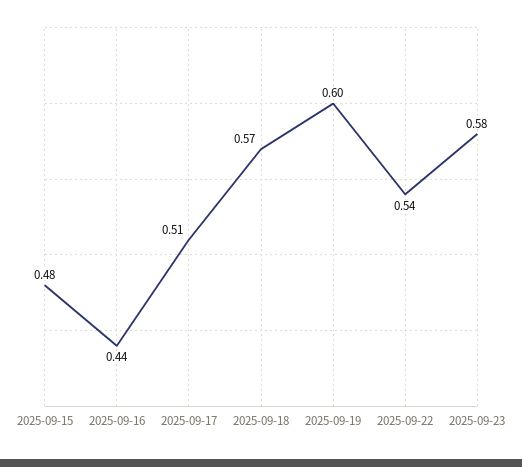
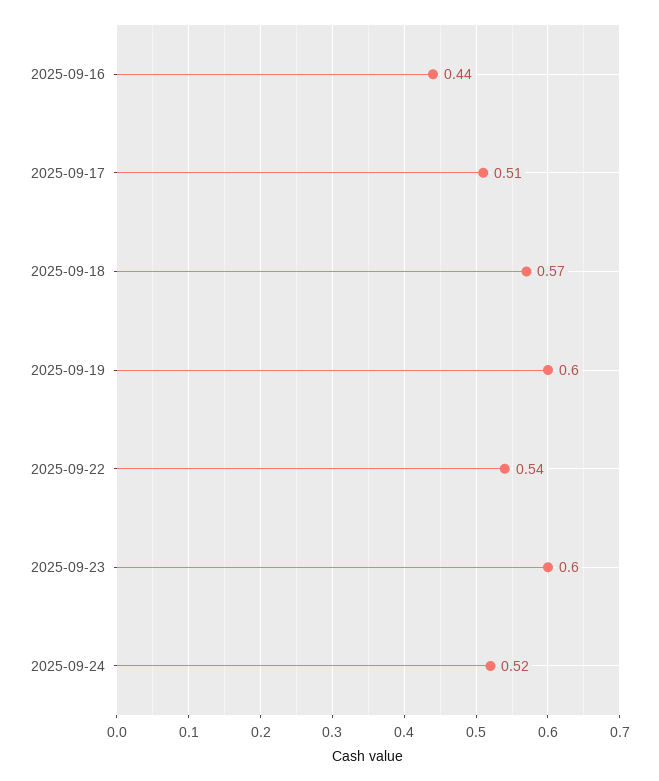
2025-09-15: 0.48 -> none
2025-09-23: 0.58 -> 0.6
2025-09-24: none -> 0.52

